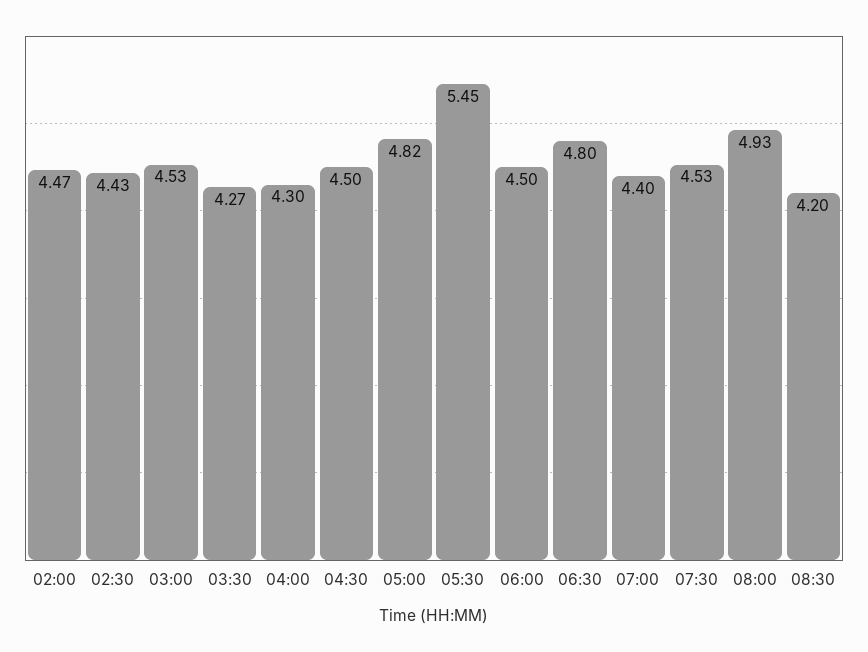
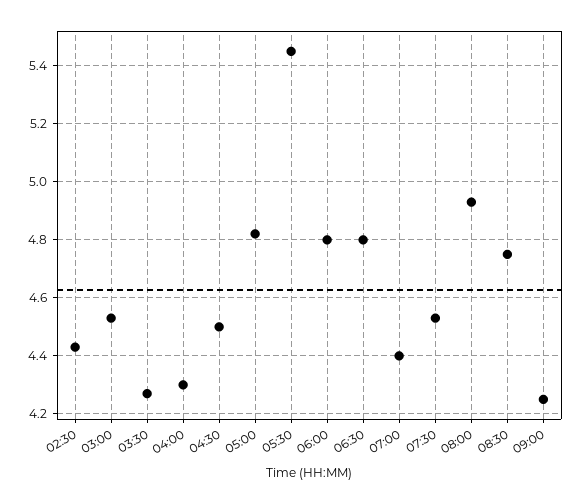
02:00: 4.47 -> none
06:00: 4.5 -> 4.8
08:30: 4.2 -> 4.75
09:00: none -> 4.25

